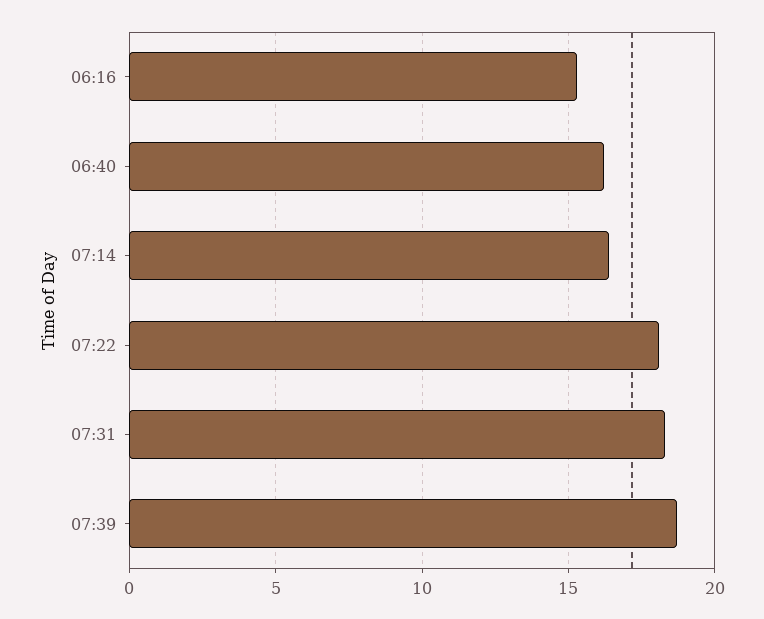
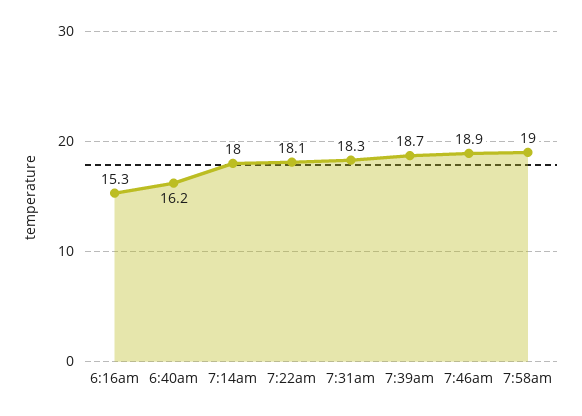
07:14: 16.5 -> 18
7:46am: none -> 18.9
7:58am: none -> 19

